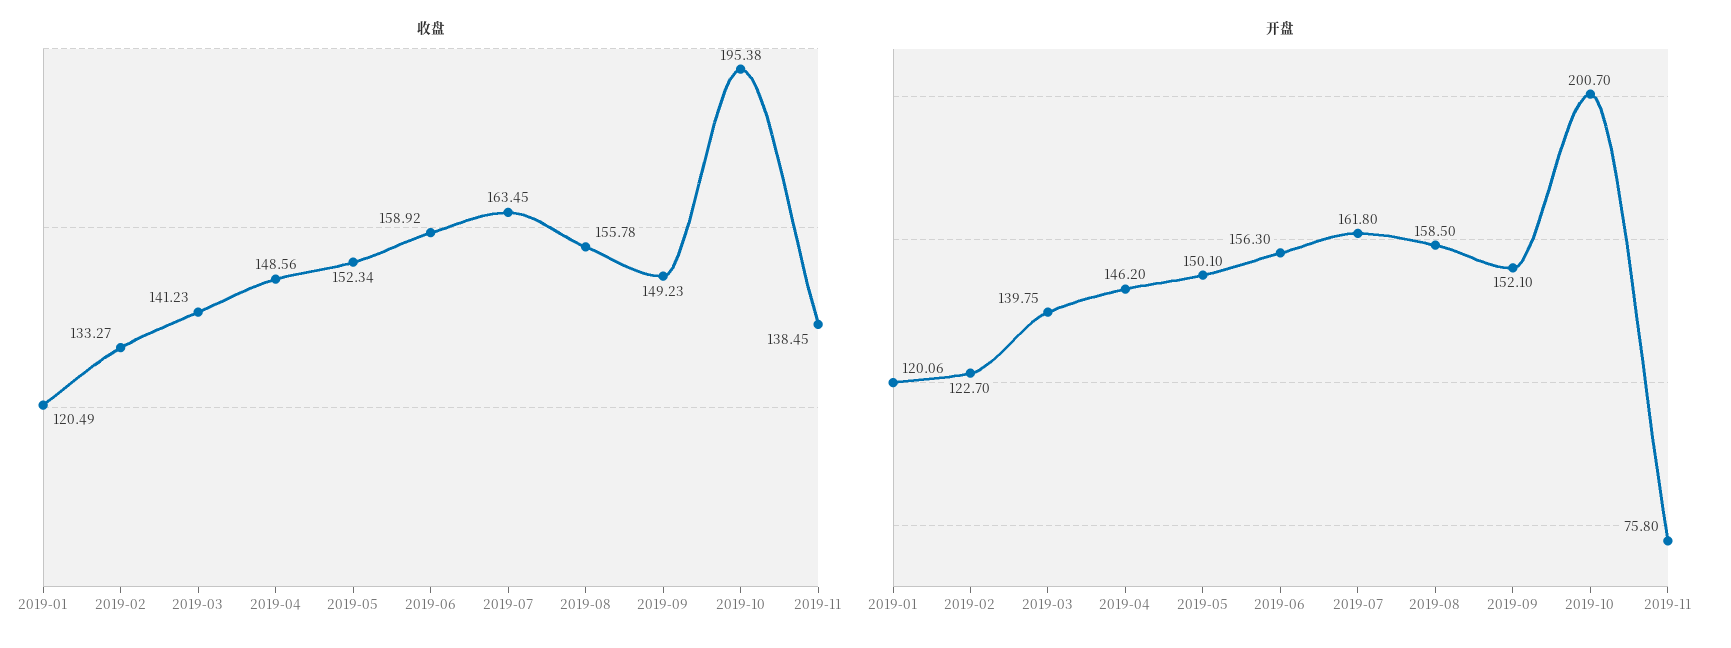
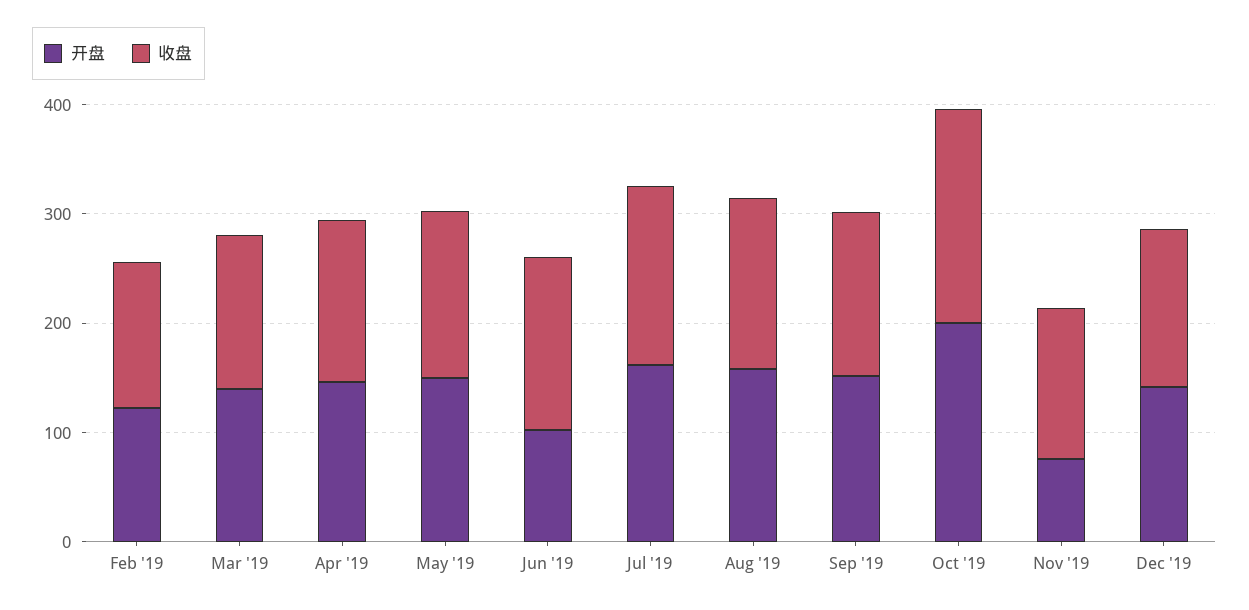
收盘, 2019-01: 120.49 -> none
开盘, 2019-01: 120.06 -> none
开盘, 2019-06: 156.3 -> 100
开盘, Dec '19: none -> 140
收盘, Dec '19: none -> 140

